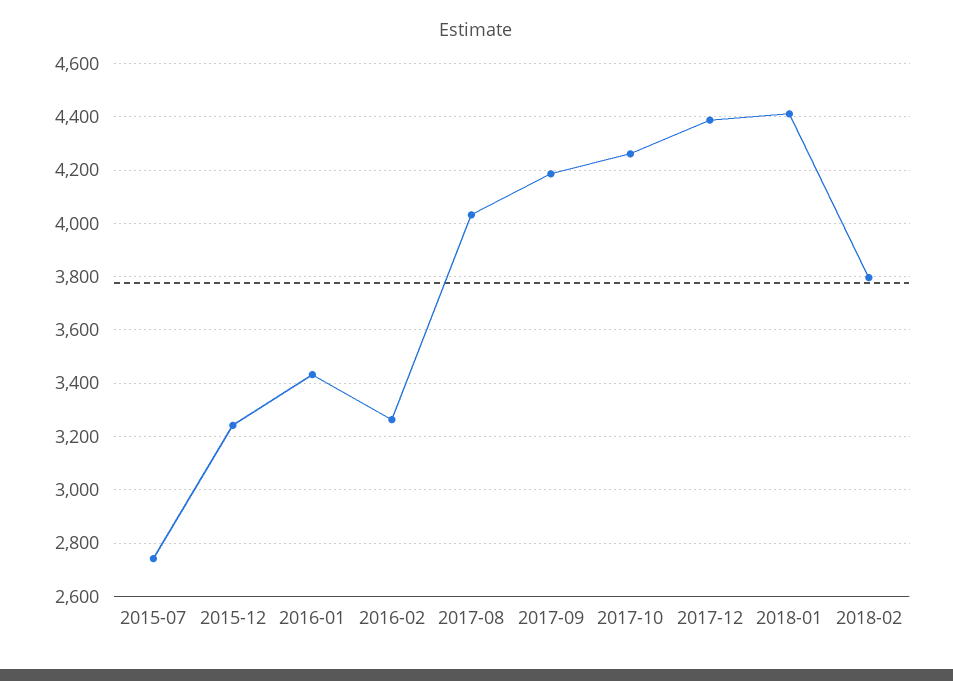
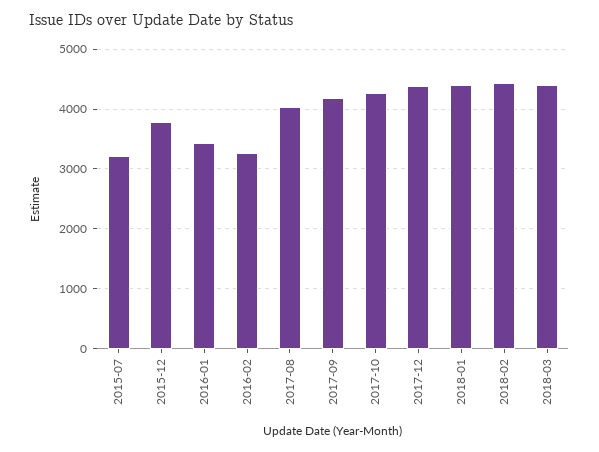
2015-07: 2750 -> 3200
2015-12: 3250 -> 3800
2018-02: 3800 -> 4400
2018-03: none -> 4400

